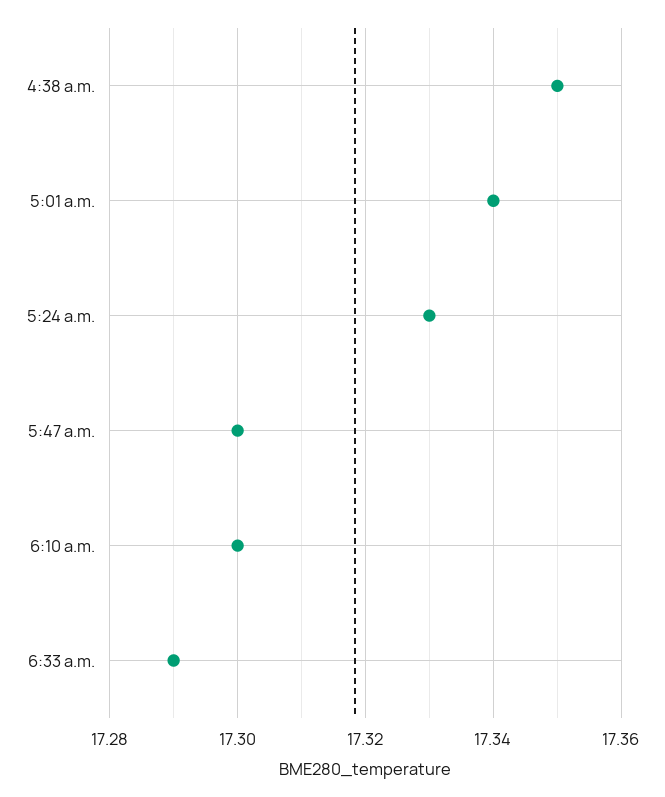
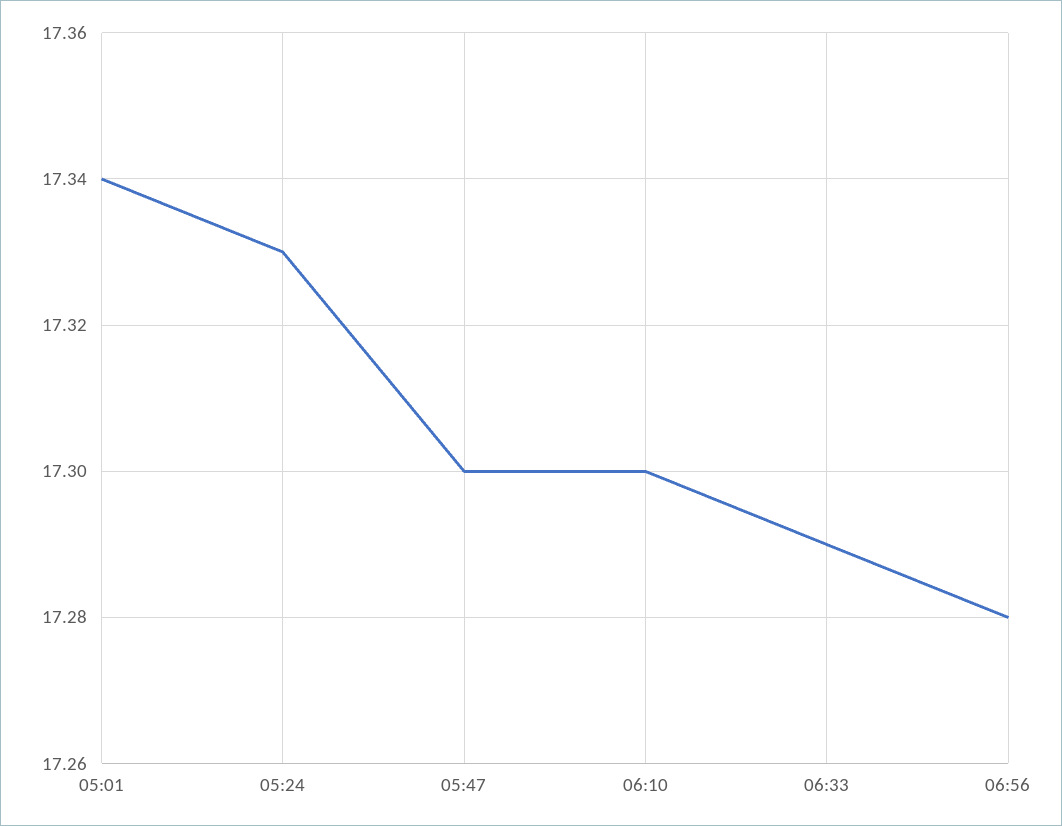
4:38 a.m.: 17.35 -> none
06:56: none -> 17.28

